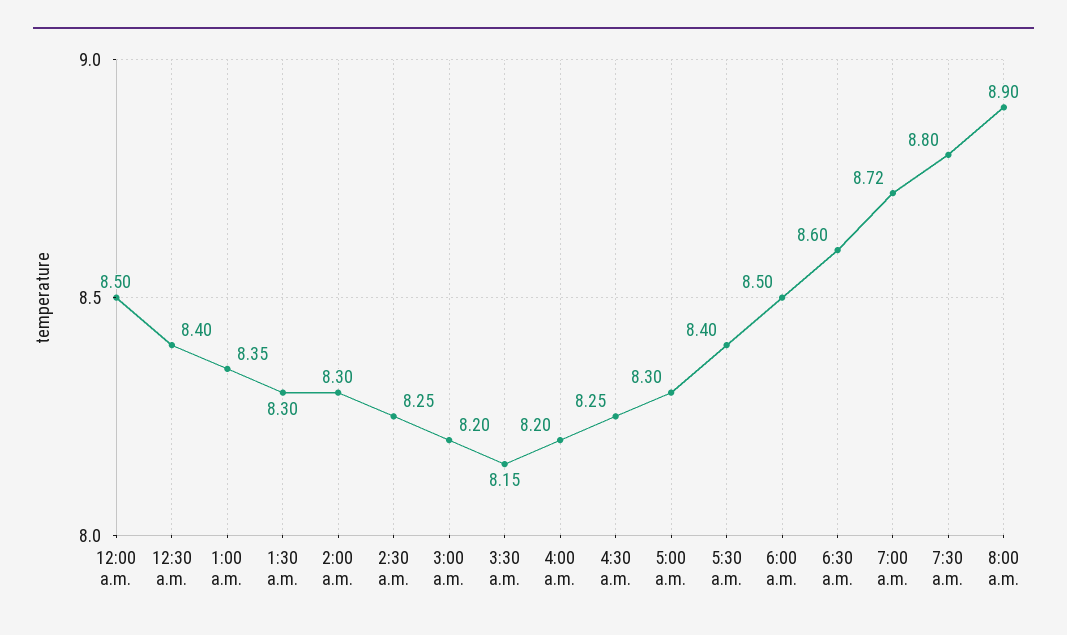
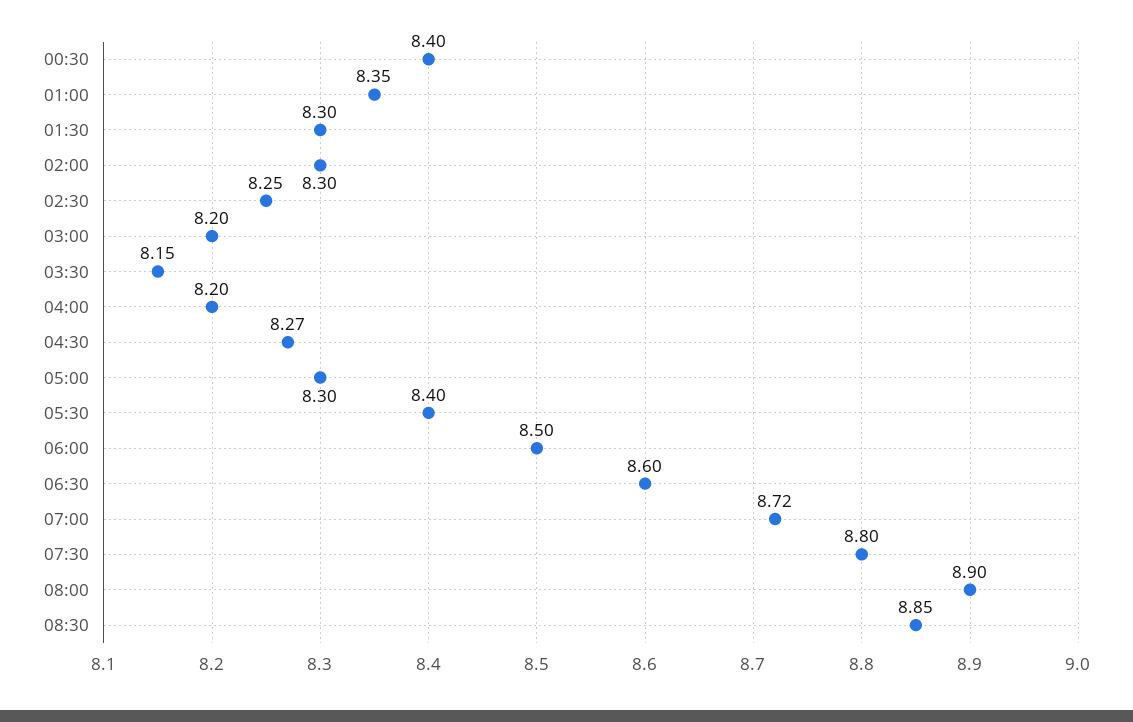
12:00 a.m.: 8.5 -> none
4:30 a.m.: 8.25 -> 8.27
08:30: none -> 8.85

